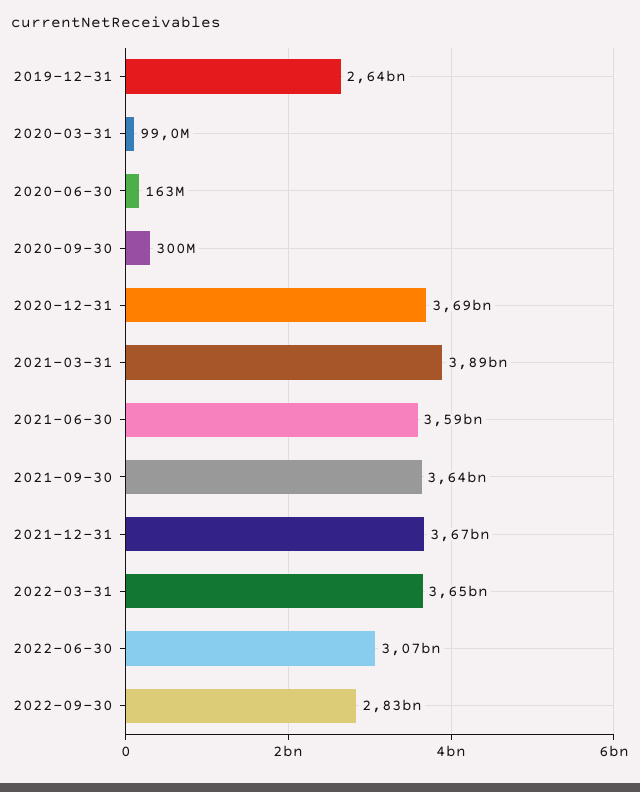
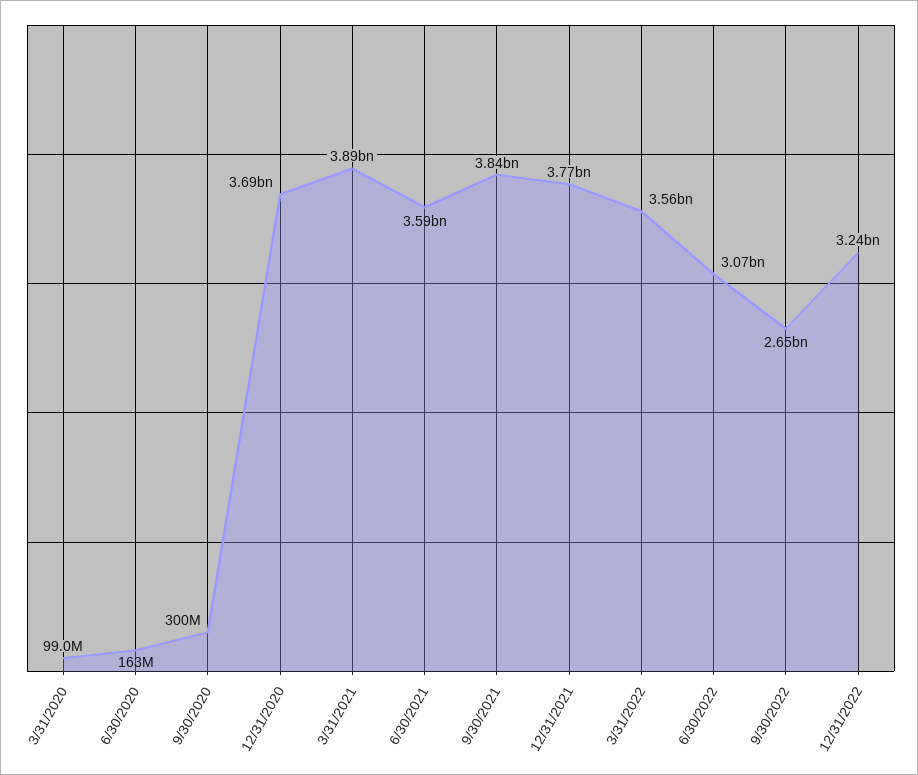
2019-12-31: 2640000000 -> none
2021-09-30: 3640000000 -> 3840000000
2021-12-31: 3670000000 -> 3770000000
2022-03-31: 3650000000 -> 3560000000
2022-09-30: 2830000000 -> 2650000000
12/31/2022: none -> 3240000000

